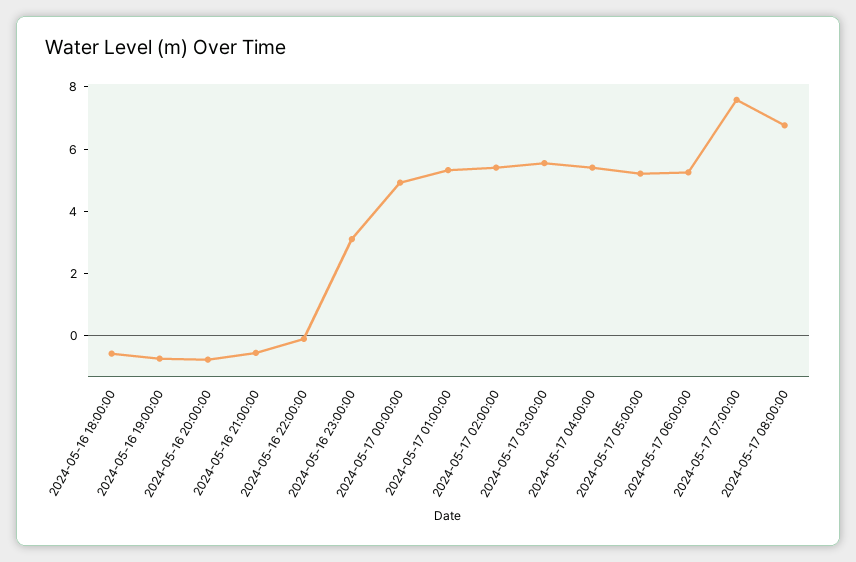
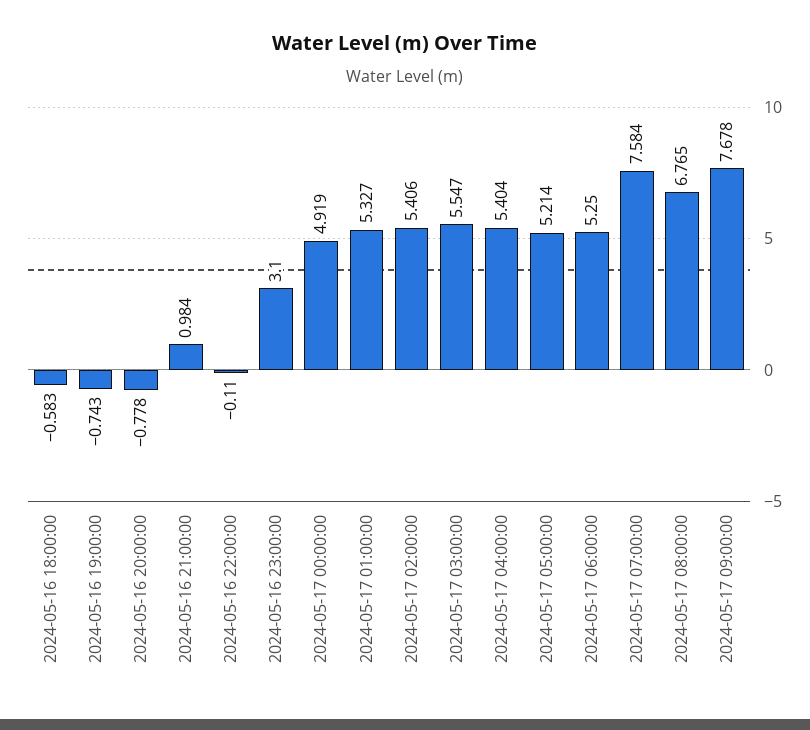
2024-05-16 21:00:00: -0.5 -> 0.984
2024-05-17 09:00:00: none -> 7.678

